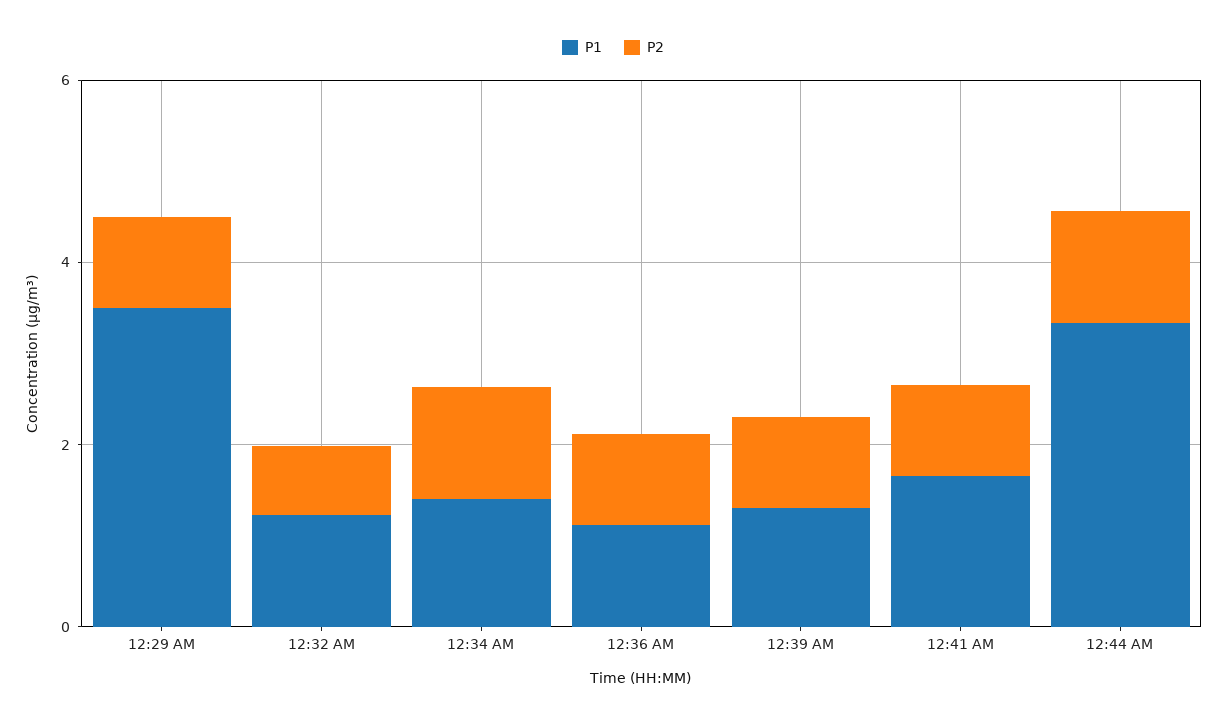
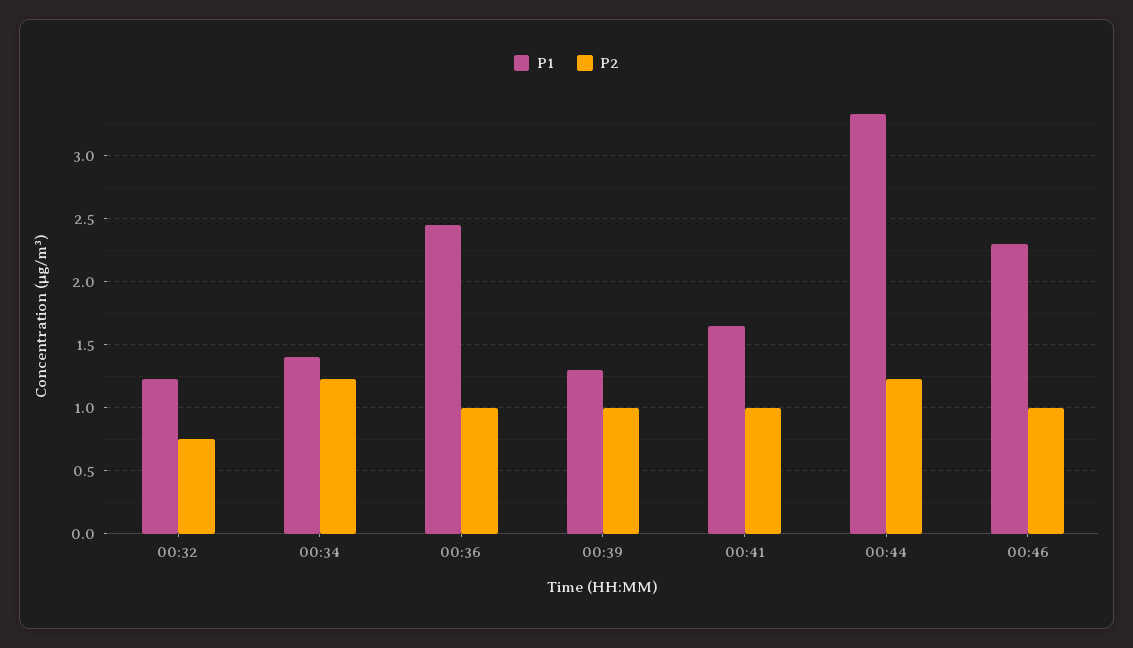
P1, 12:29 AM: 3.5 -> none
P2, 12:29 AM: 1 -> none
P1, 12:36 AM: 1 -> 2.45
P1, 00:46: none -> 2.3
P2, 00:46: none -> 1

